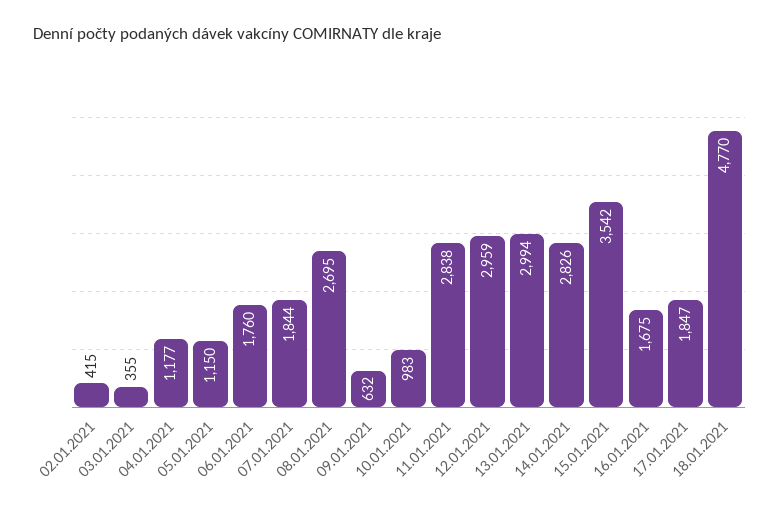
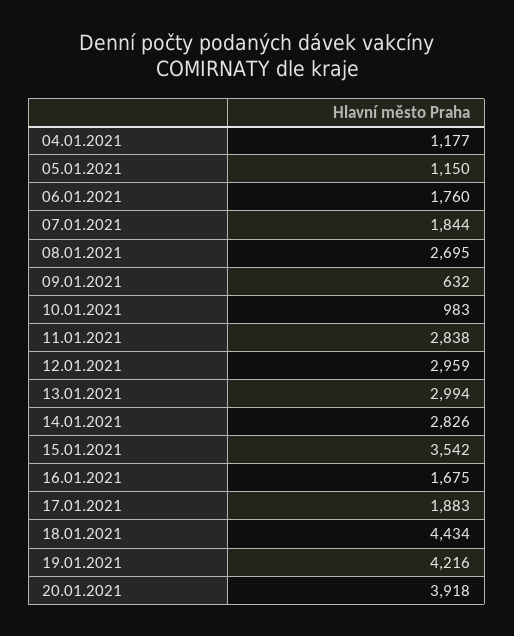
02.01.2021: 415 -> none
03.01.2021: 355 -> none
17.01.2021: 1847 -> 1883
18.01.2021: 4770 -> 4434
19.01.2021: none -> 4216
20.01.2021: none -> 3918

